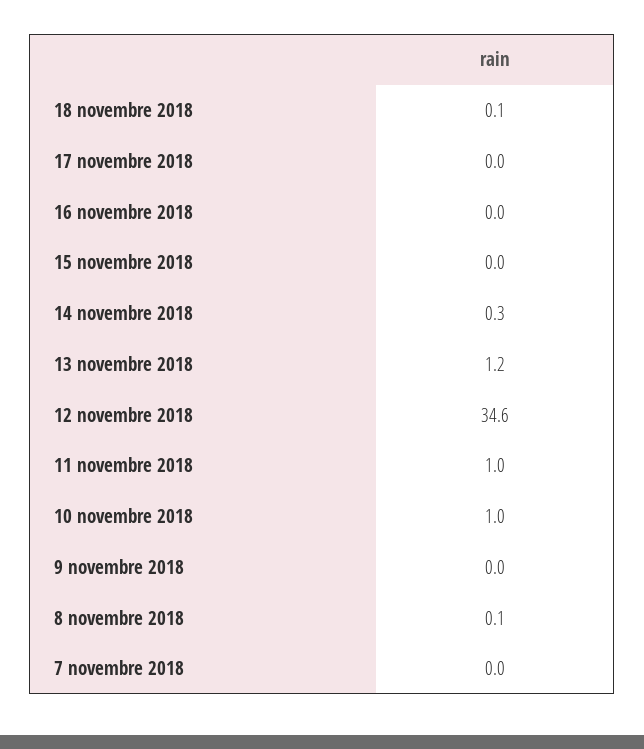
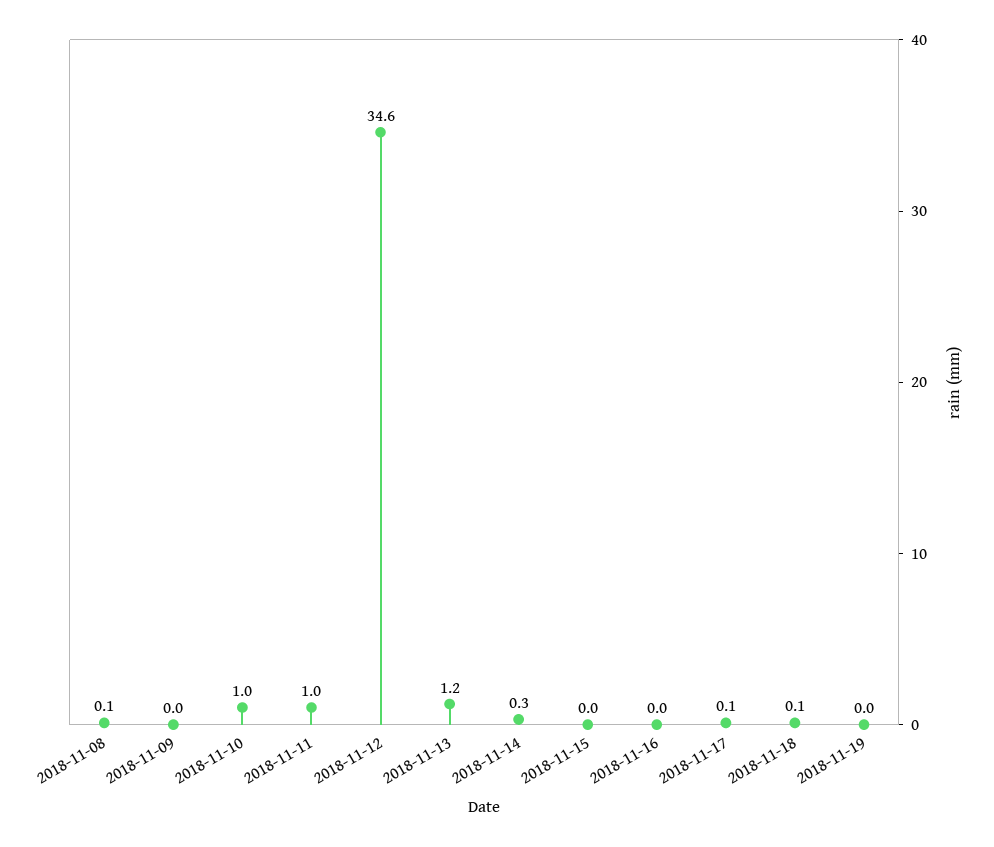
17 novembre 2018: 0 -> 0.1
7 novembre 2018: 0 -> none
2018-11-19: none -> 0

